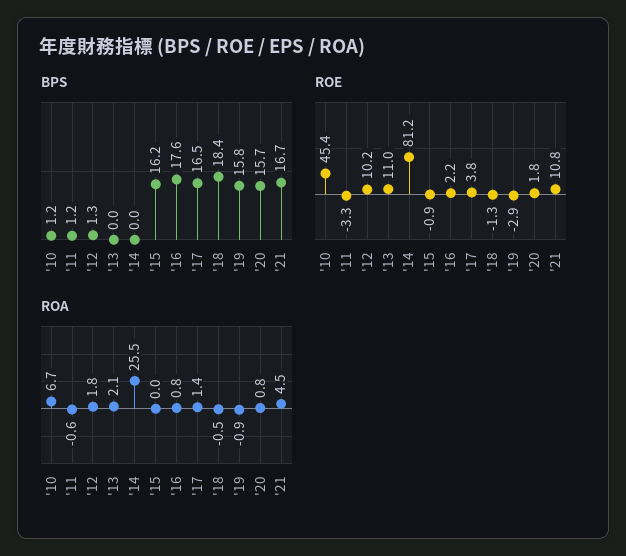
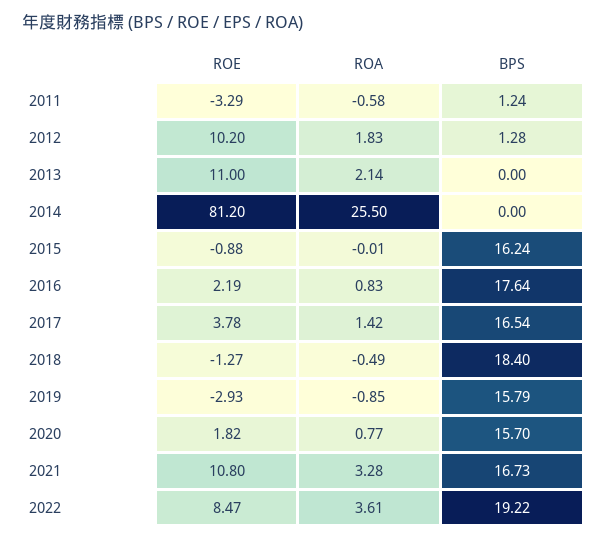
BPS, '10: 1.2 -> none
ROE, '10: 45.4 -> none
ROA, '10: 6.7 -> none
ROA, '21: 4.5 -> 3.28
ROE, 2022: none -> 8.47
ROA, 2022: none -> 3.61
BPS, 2022: none -> 19.22

